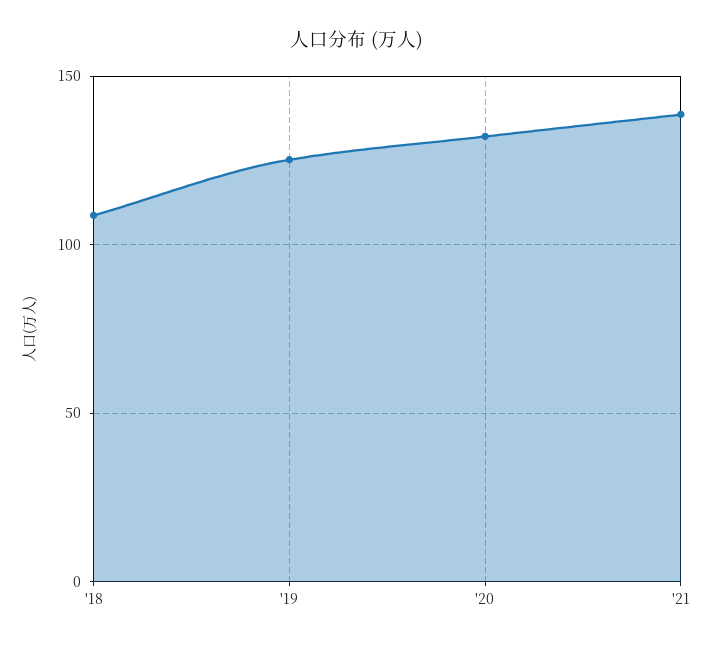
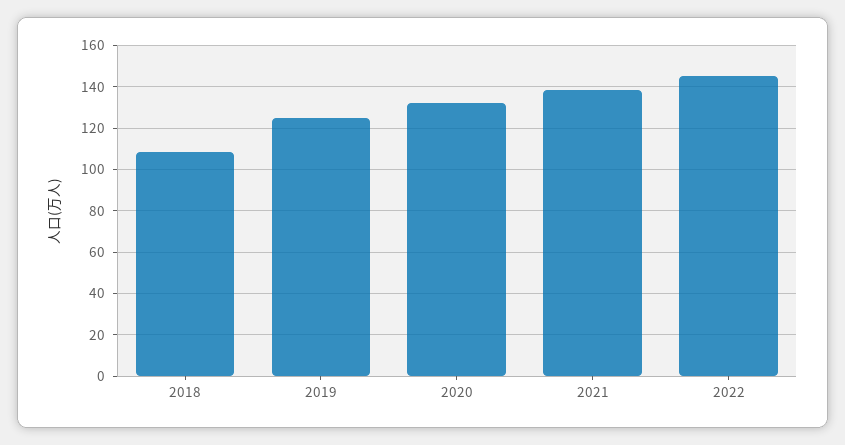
2022: none -> 145

